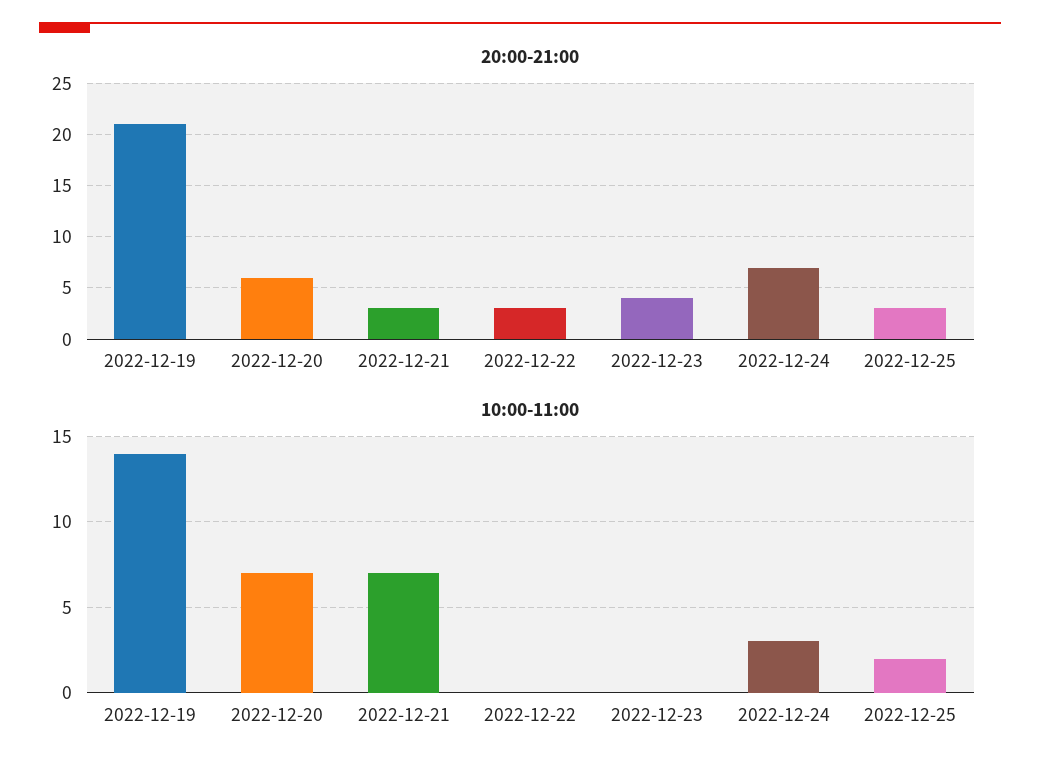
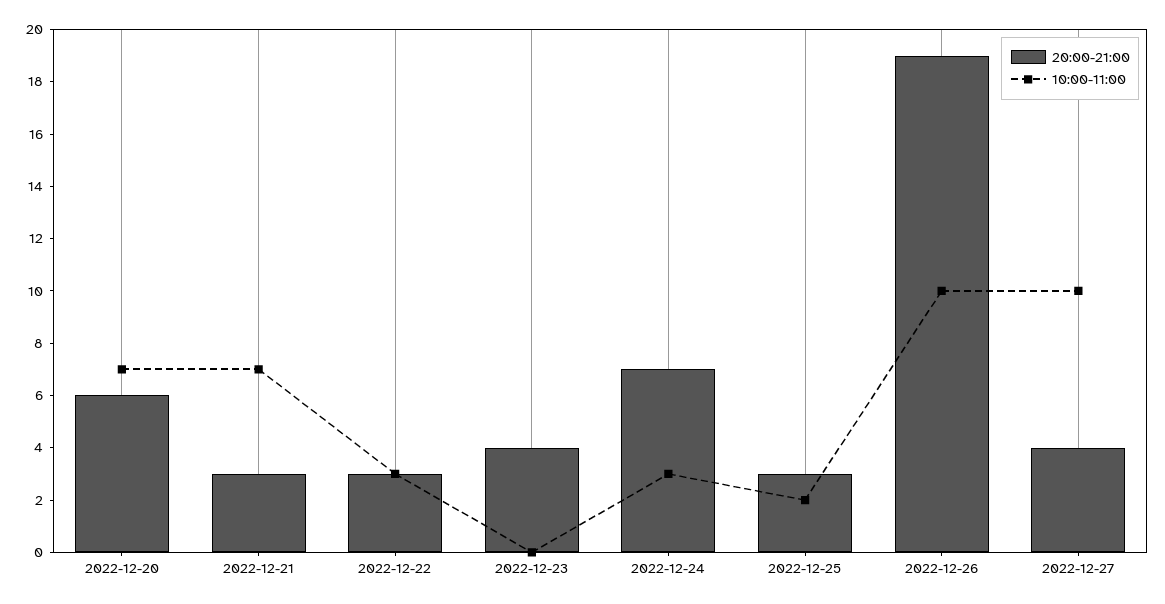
20:00-21:00, 2022-12-19: 21 -> none
10:00-11:00, 2022-12-19: 14 -> none
10:00-11:00, 2022-12-22: 0 -> 3
20:00-21:00, 2022-12-26: none -> 19
10:00-11:00, 2022-12-26: none -> 10
20:00-21:00, 2022-12-27: none -> 4
10:00-11:00, 2022-12-27: none -> 10

